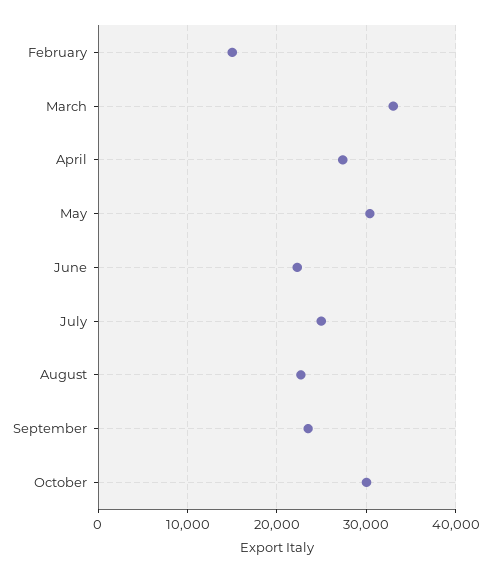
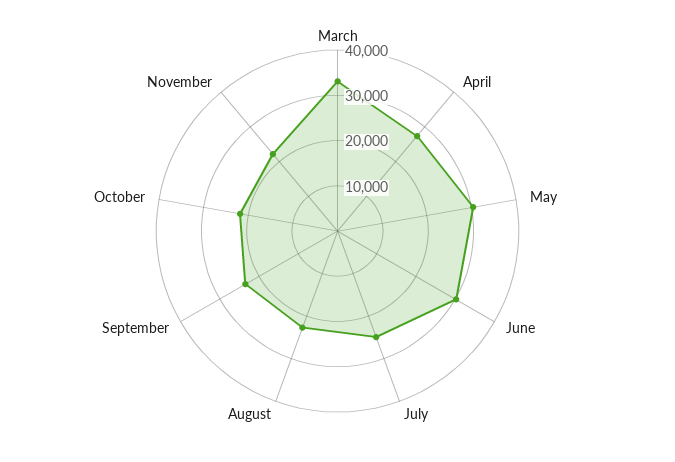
February: 15000 -> none
June: 22000 -> 30000
October: 30000 -> 22000
November: none -> 22000

